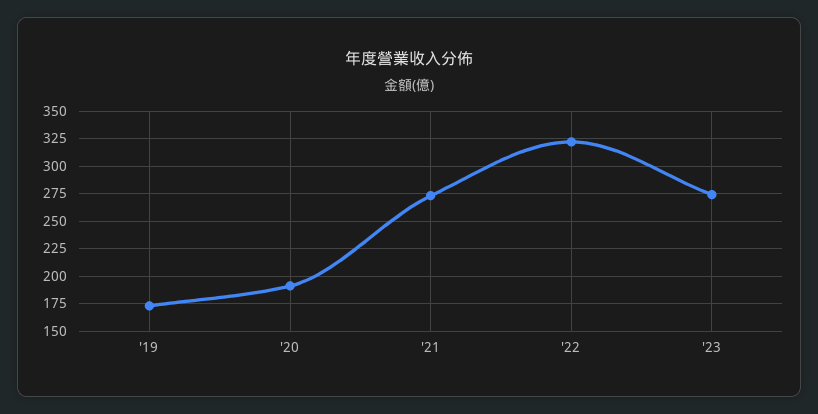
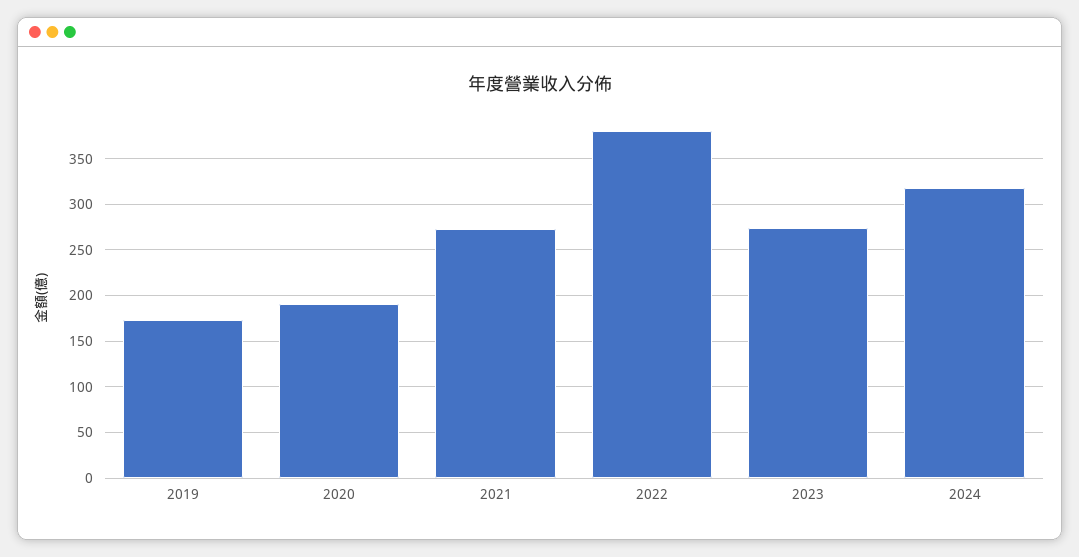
'22: 325 -> 380
2024: none -> 320

